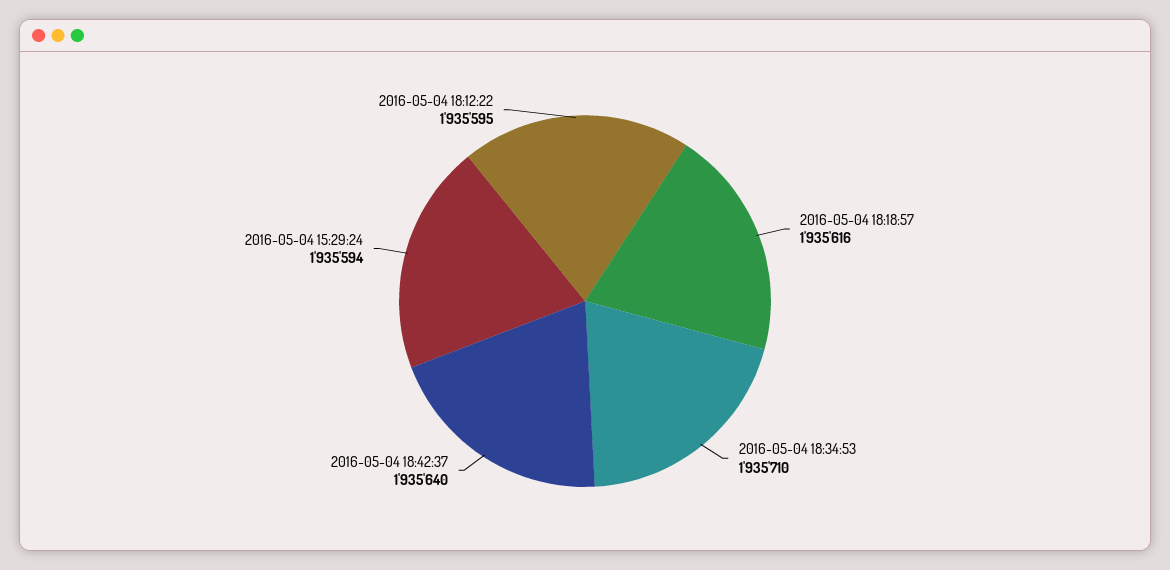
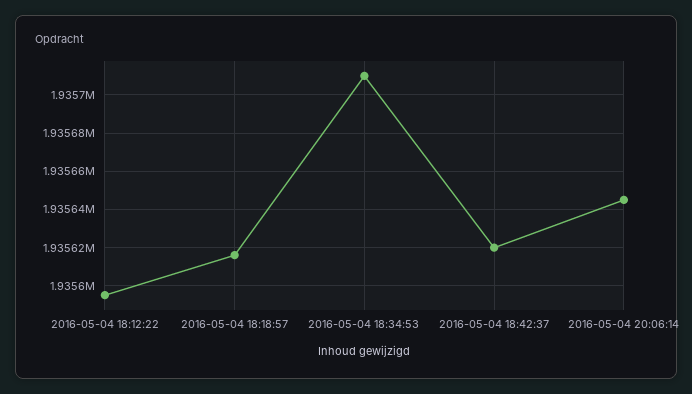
2016-05-04 18:42:37: 1935640 -> 1935620
2016-05-04 15:29:24: 1935594 -> none
2016-05-04 20:06:14: none -> 1935645

